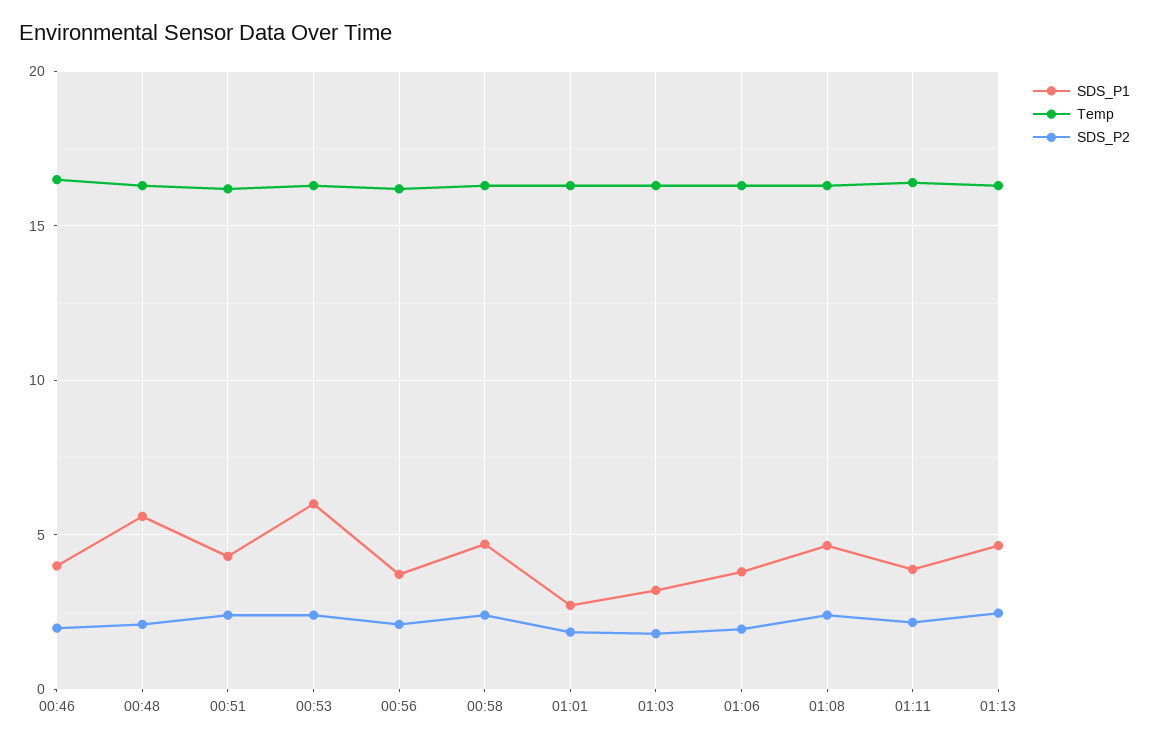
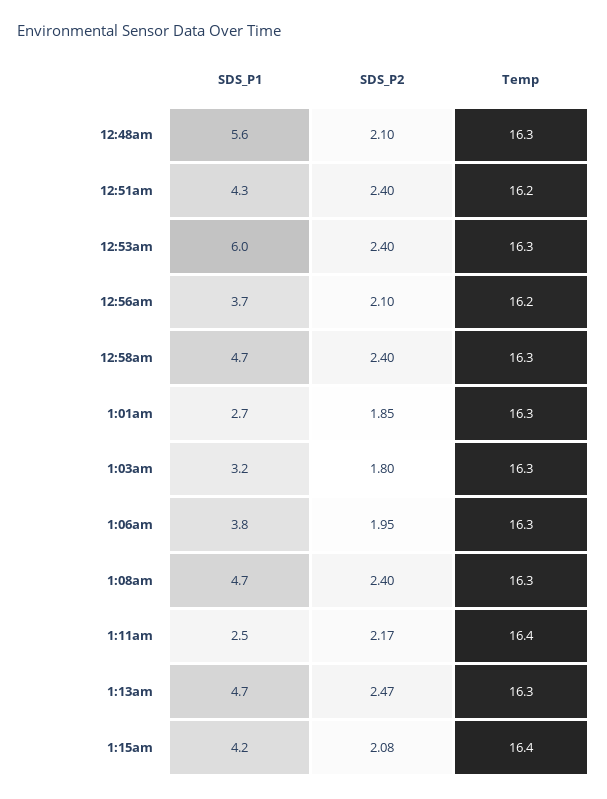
SDS_P1, 00:46: 4 -> none
Temp, 00:46: 16.5 -> none
SDS_P2, 00:46: 2 -> none
SDS_P1, 01:11: 4 -> 2.5
SDS_P1, 1:15am: none -> 4.2
SDS_P2, 1:15am: none -> 2.08
Temp, 1:15am: none -> 16.4

